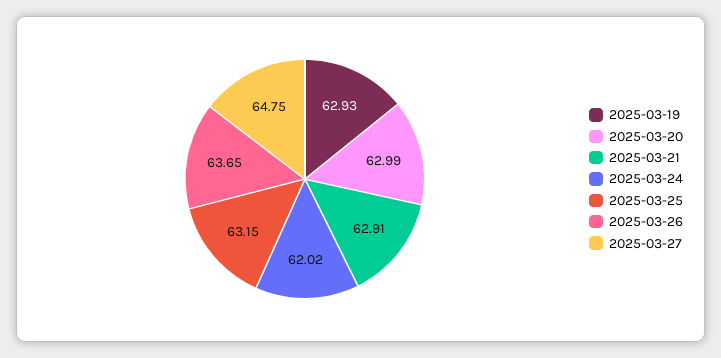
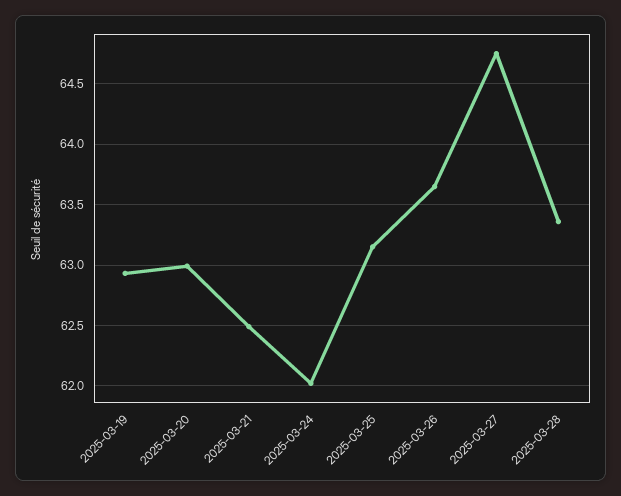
2025-03-21: 62.91 -> 62.5
2025-03-28: none -> 63.35

